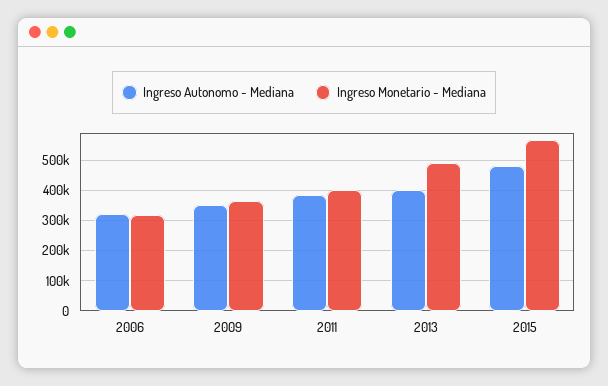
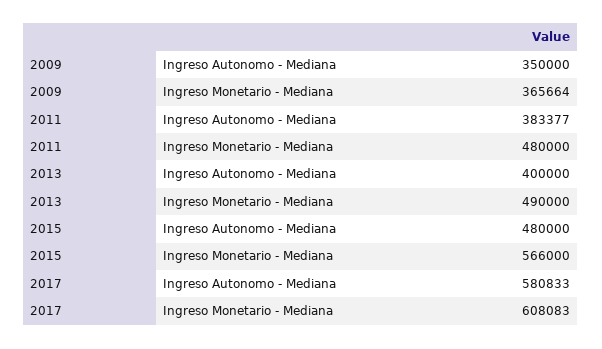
Ingreso Autonomo - Mediana, 2006: 320000 -> none
Ingreso Monetario - Mediana, 2006: 320000 -> none
Ingreso Monetario - Mediana, 2011: 400000 -> 480000
Ingreso Autonomo - Mediana, 2017: none -> 580833
Ingreso Monetario - Mediana, 2017: none -> 608083

